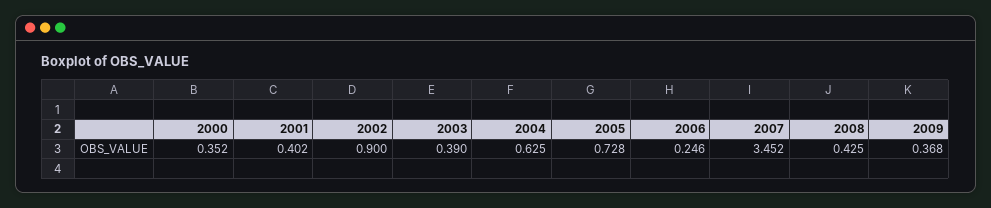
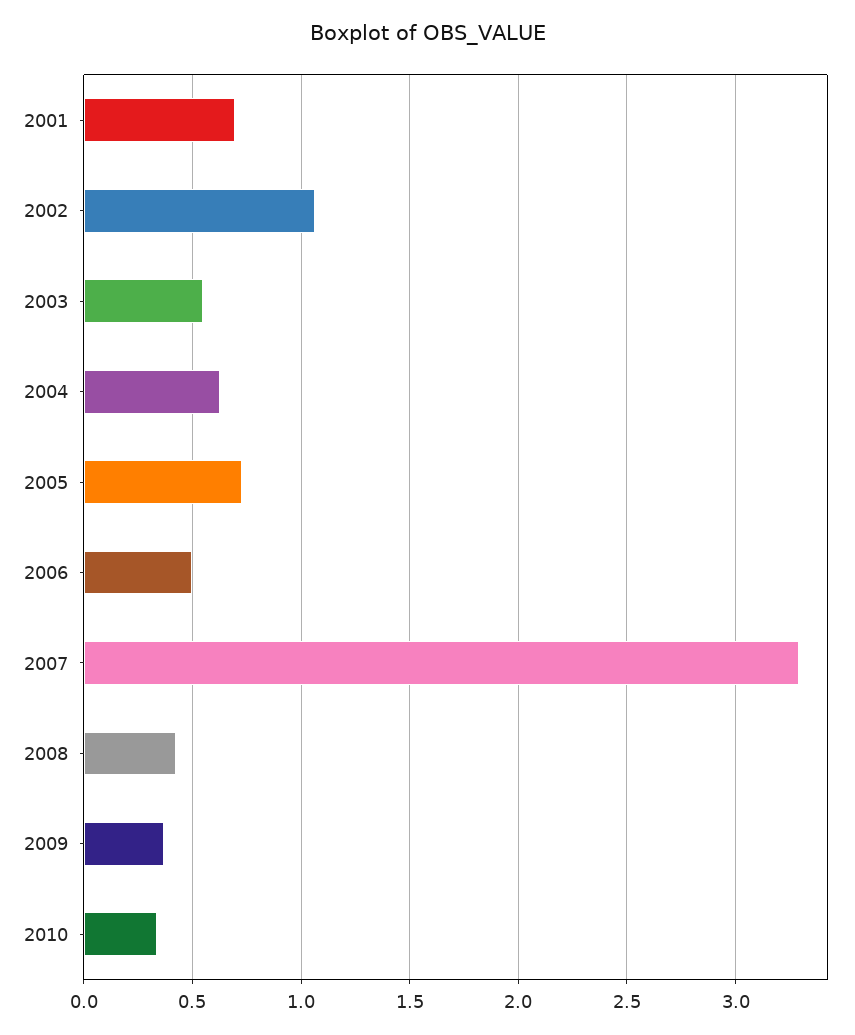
2000: 0.352 -> none
2001: 0.402 -> 0.7
2002: 0.9 -> 1.05
2003: 0.39 -> 0.55
2006: 0.246 -> 0.5
2007: 3.452 -> 3.3
2010: none -> 0.35

